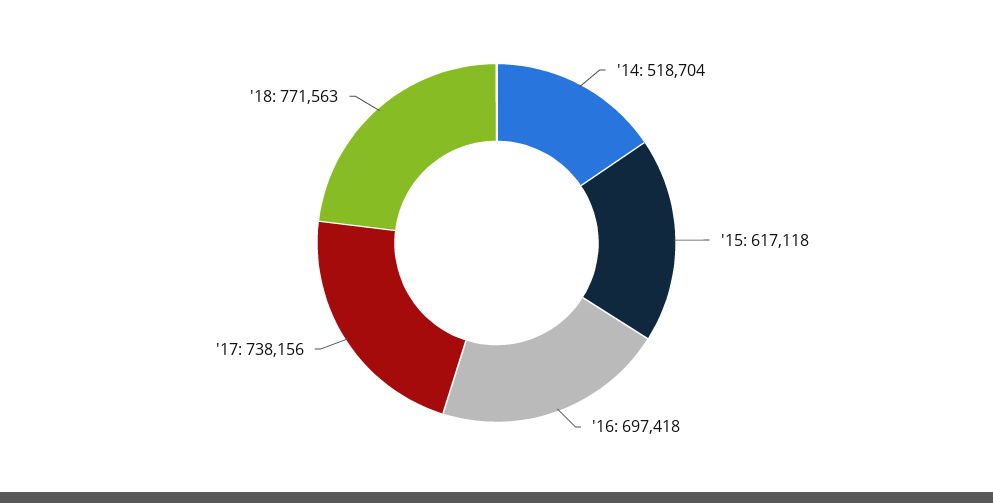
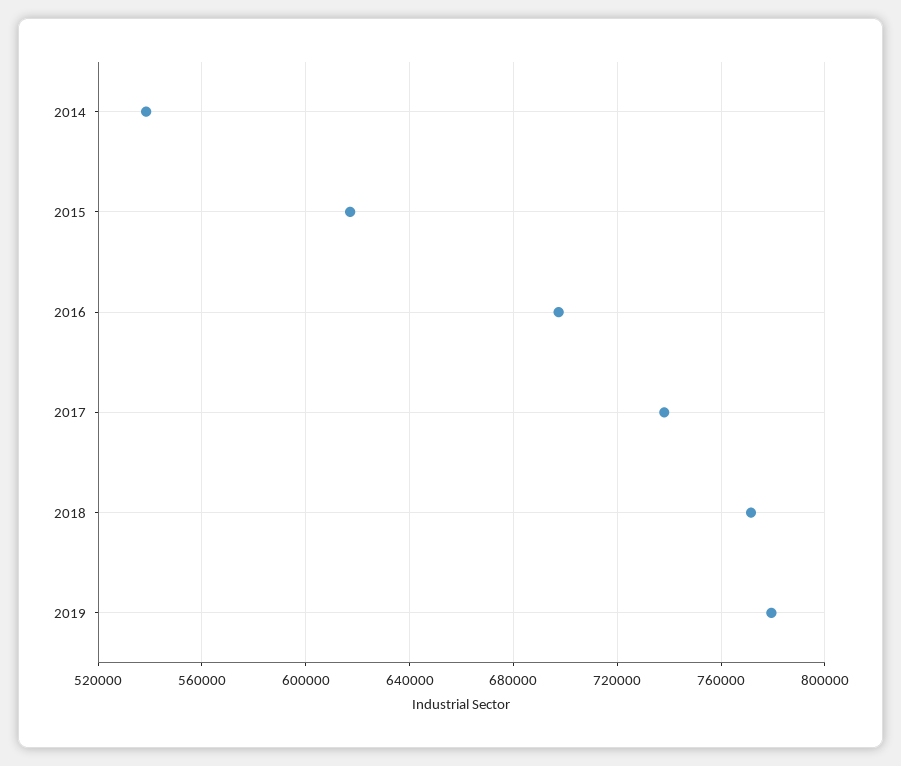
'14: 518704 -> 540000
2019: none -> 780000

